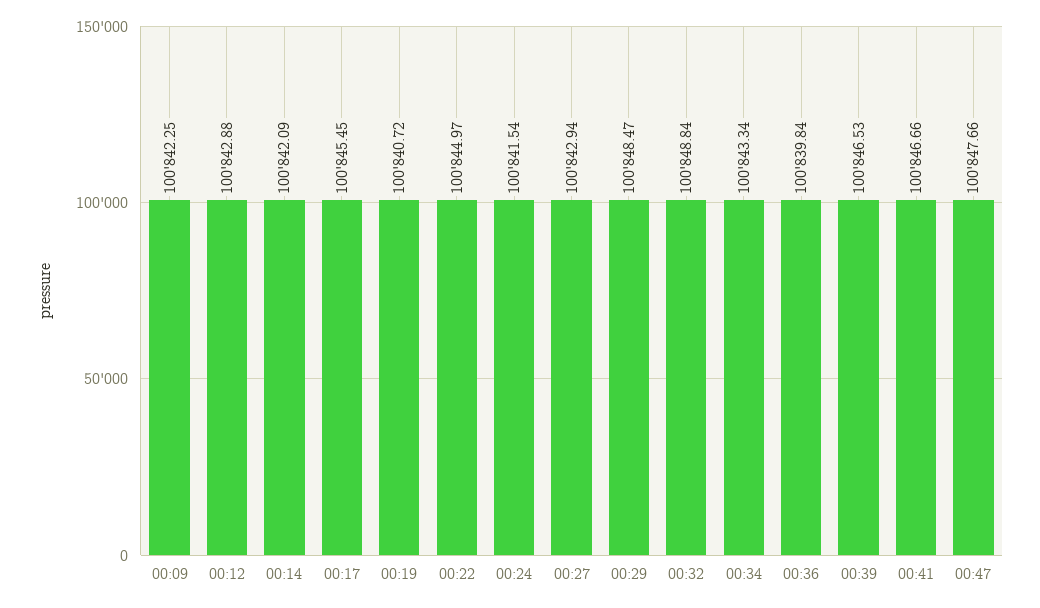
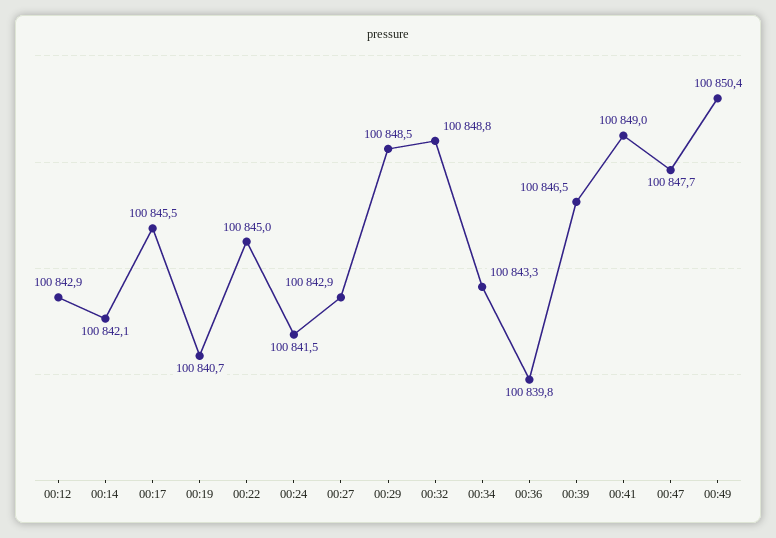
00:09: 100842.25 -> none
00:41: 100846.66 -> 100849
00:49: none -> 100850.4

